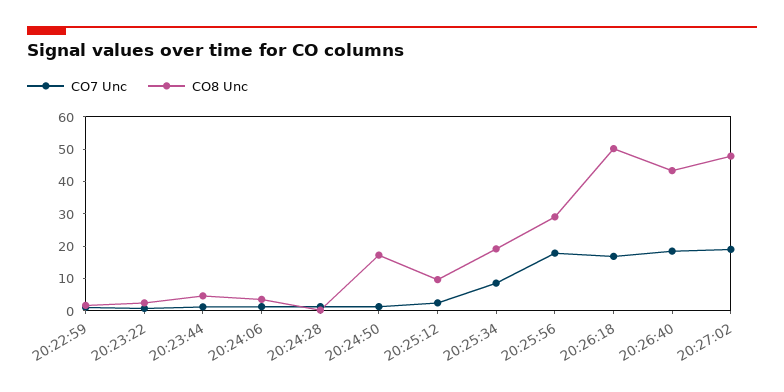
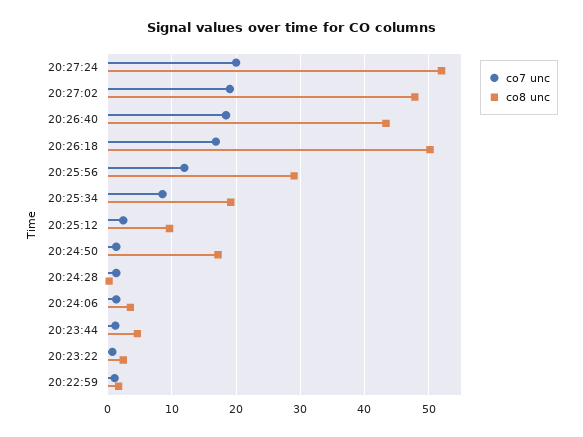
CO7 Unc, 20:25:56: 17.5 -> 12
CO7 Unc, 20:27:24: none -> 20
CO8 Unc, 20:27:24: none -> 52

